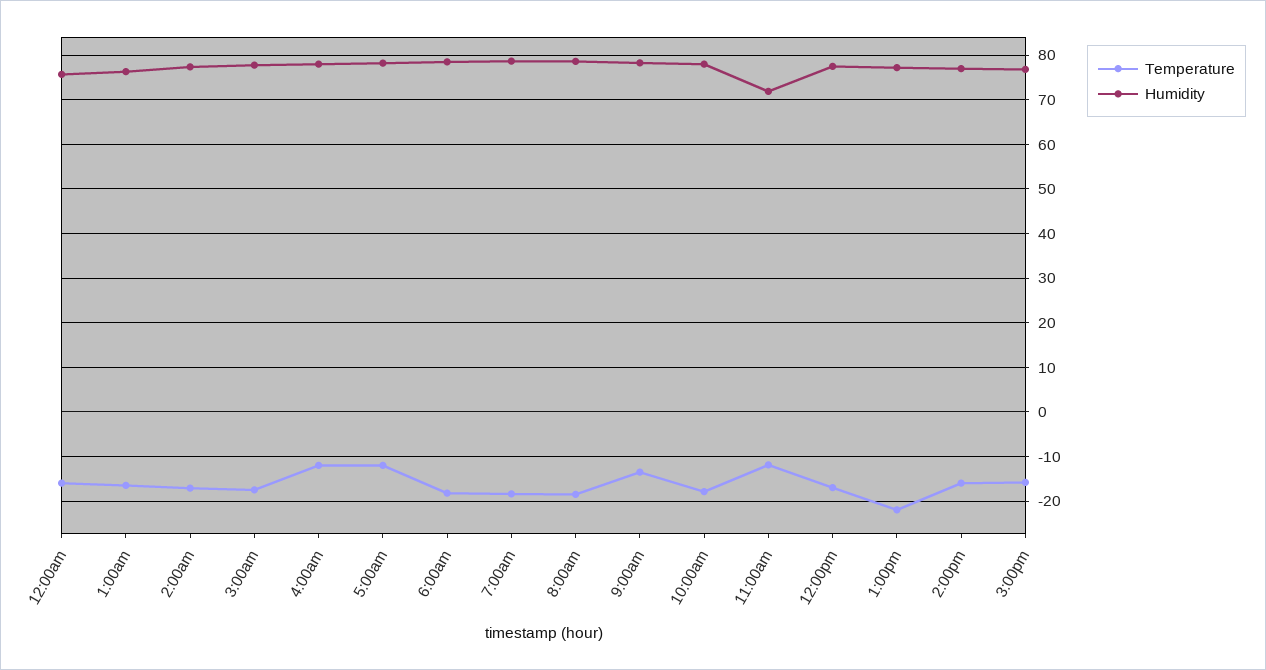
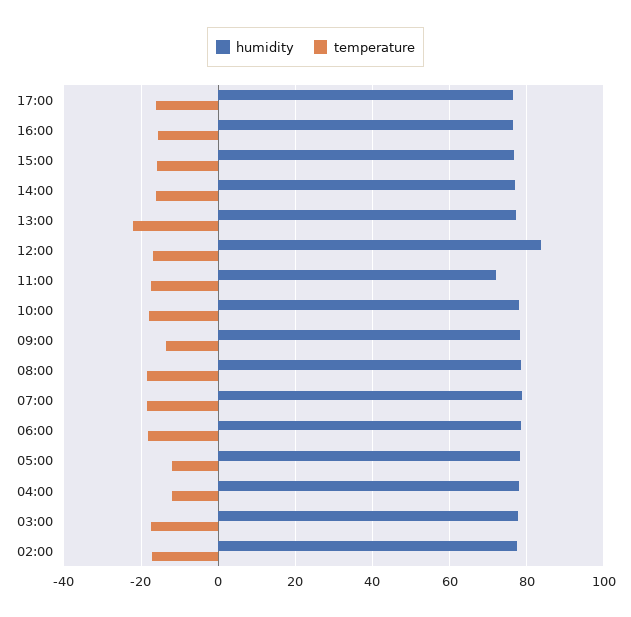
Temperature, 12:00am: -16 -> none
Humidity, 12:00am: 76 -> none
Temperature, 1:00am: -16 -> none
Humidity, 1:00am: 76 -> none
Temperature, 11:00am: -12 -> -18
Humidity, 12:00pm: 78 -> 84
Humidity, 17:00: none -> 76
Temperature, 17:00: none -> -16
Humidity, 16:00: none -> 76
Temperature, 16:00: none -> -16

